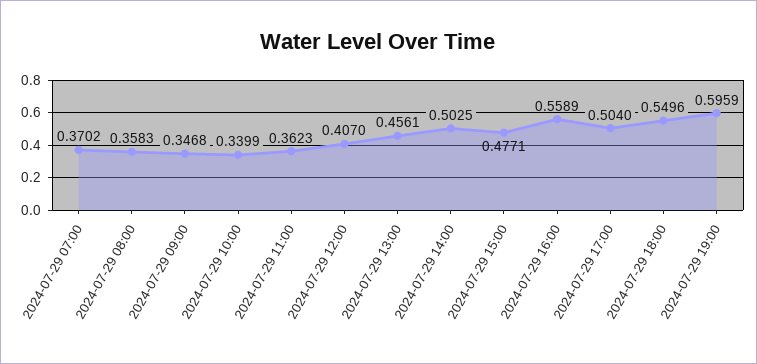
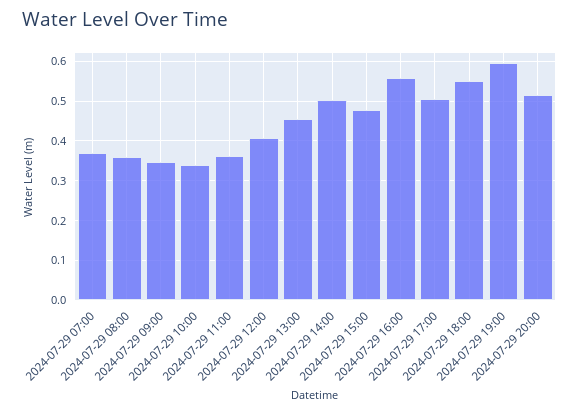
2024-07-29 20:00: none -> 0.52

